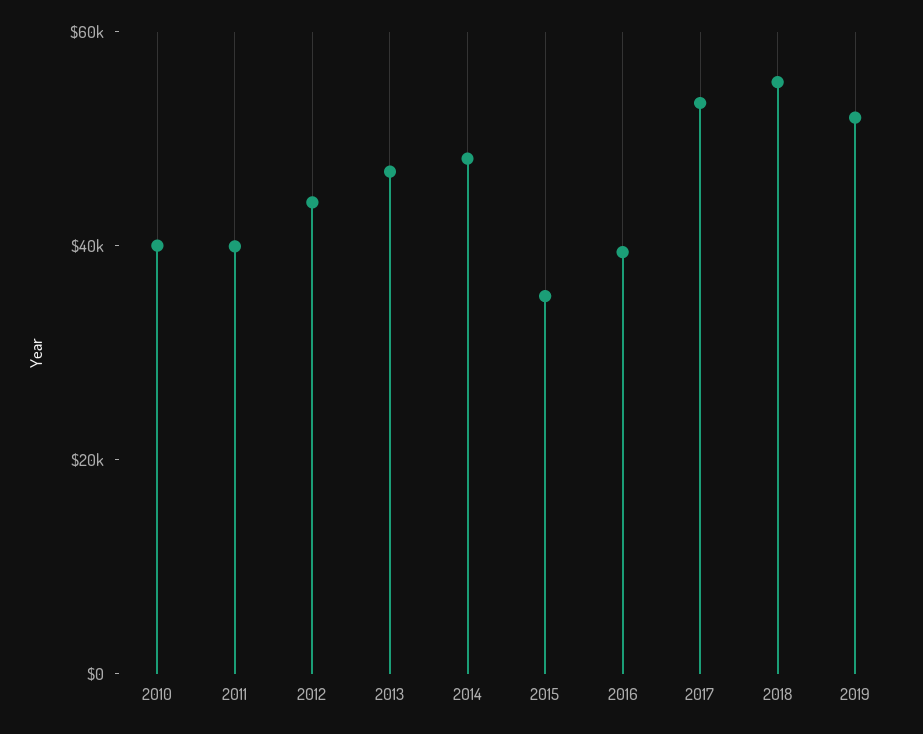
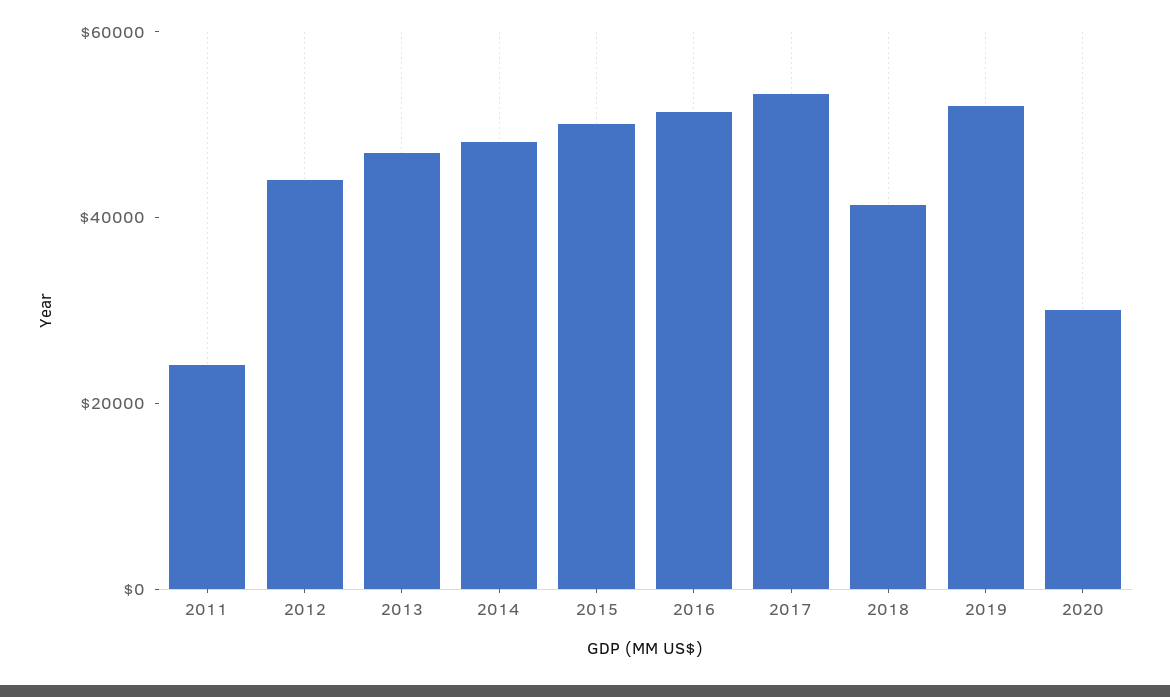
2010: 40000 -> none
2011: 40000 -> 25000
2015: 35000 -> 50000
2016: 40000 -> 50000
2018: 55000 -> 40000
2020: none -> 30000

